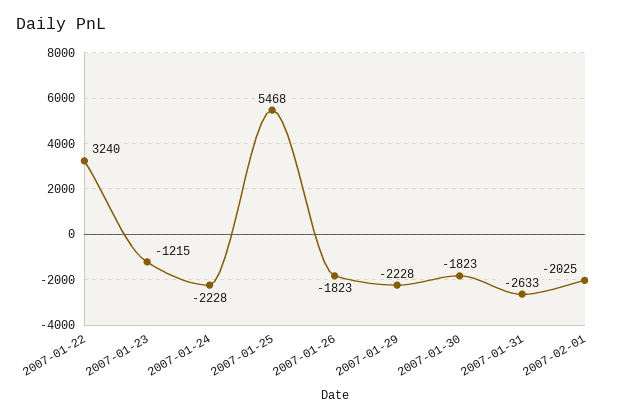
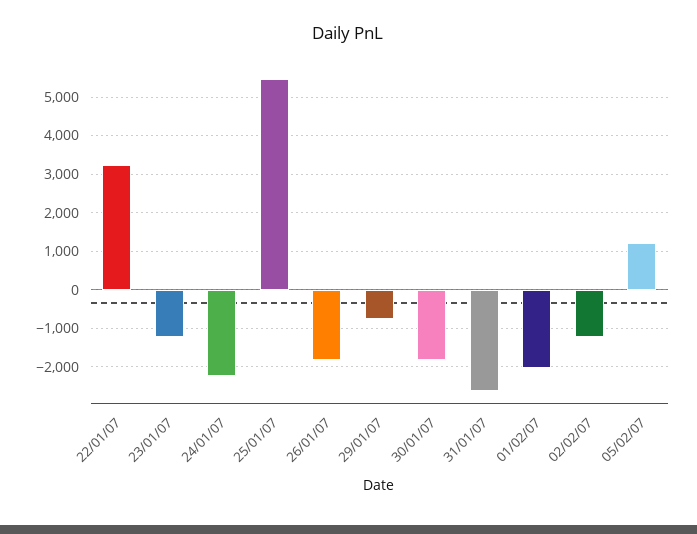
2007-01-29: -2228 -> -800
02/02/07: none -> -1200
05/02/07: none -> 1200

